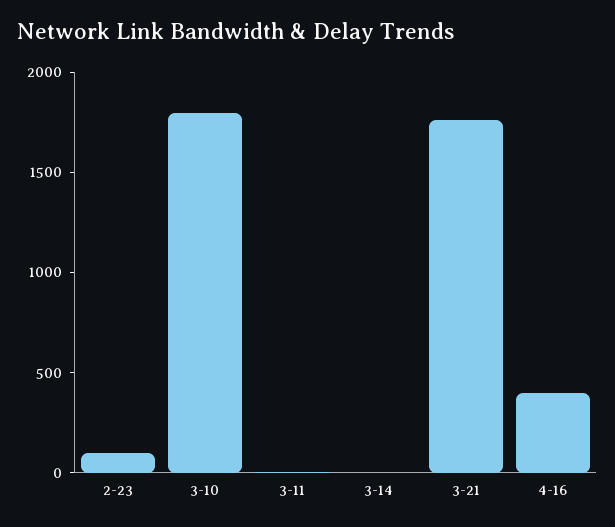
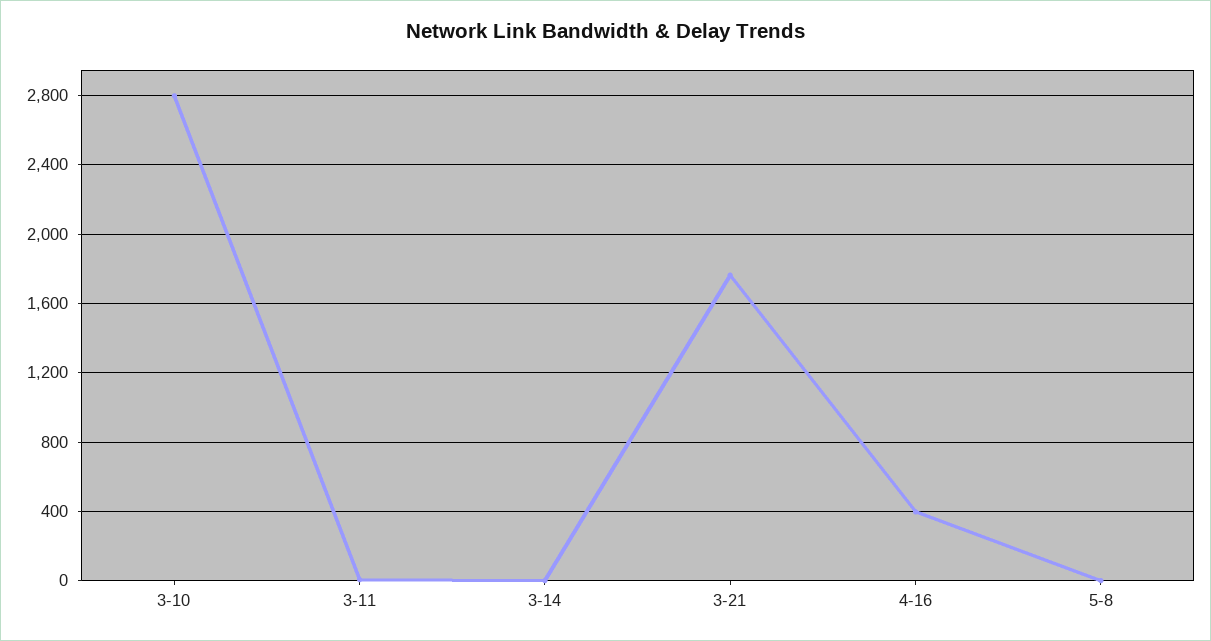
2-23: 100 -> none
3-10: 1800 -> 2800
5-8: none -> 0

